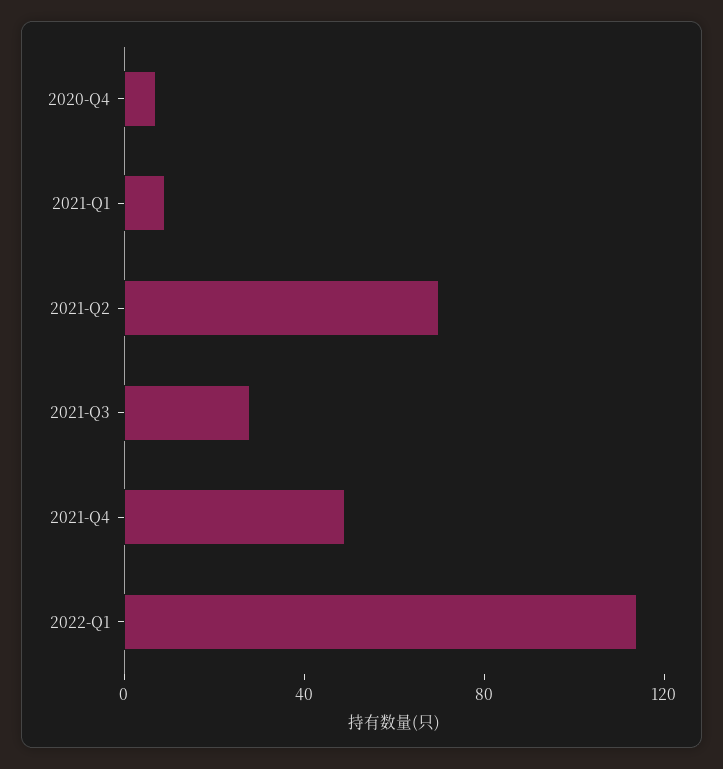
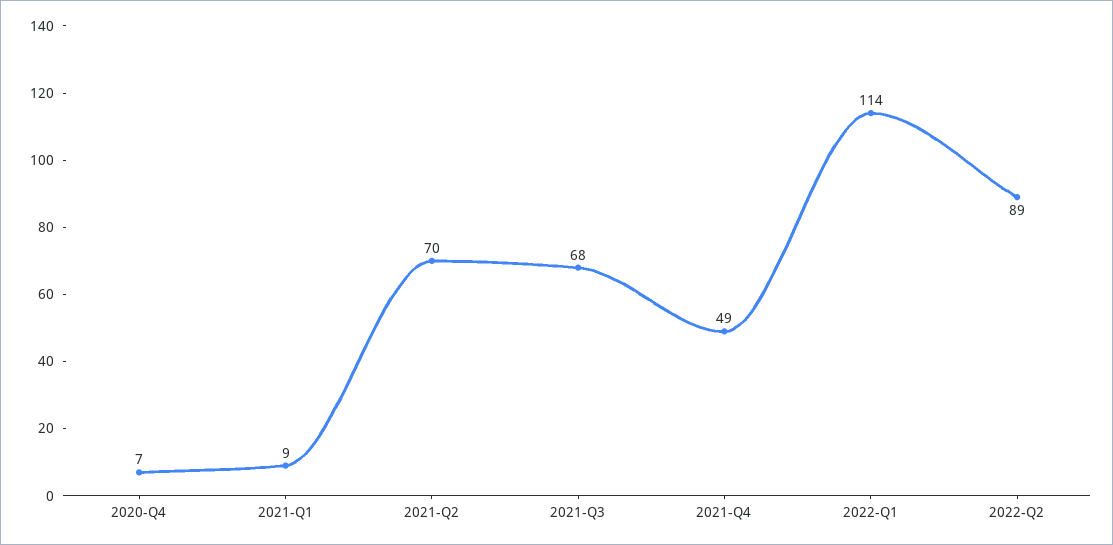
2021-Q3: 30 -> 68
2022-Q2: none -> 89

